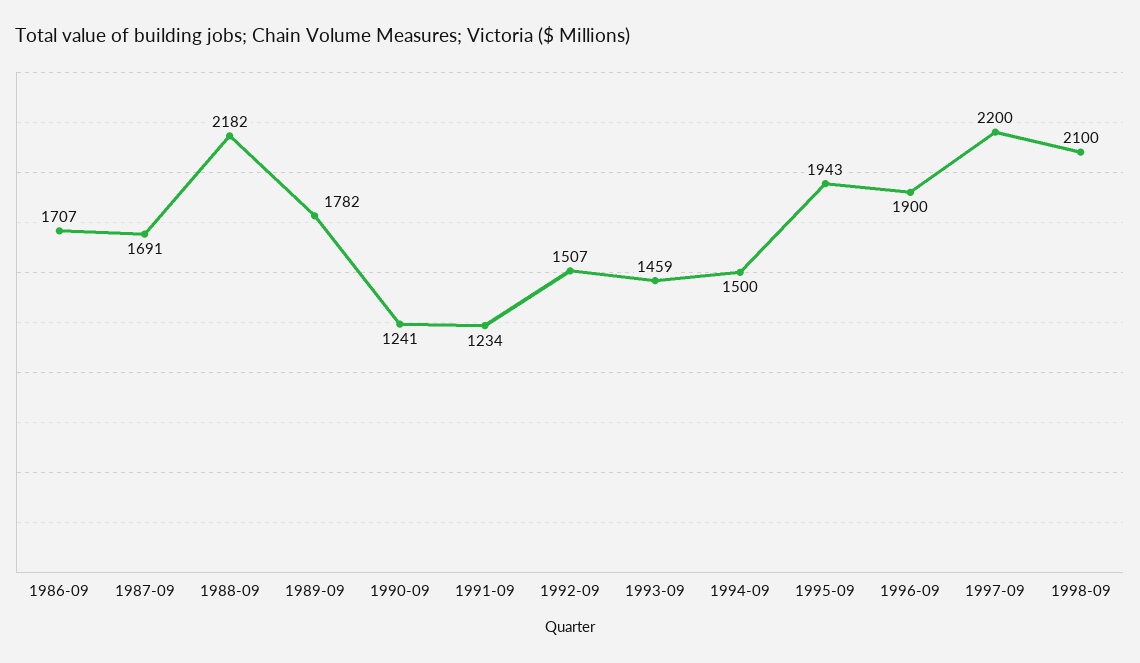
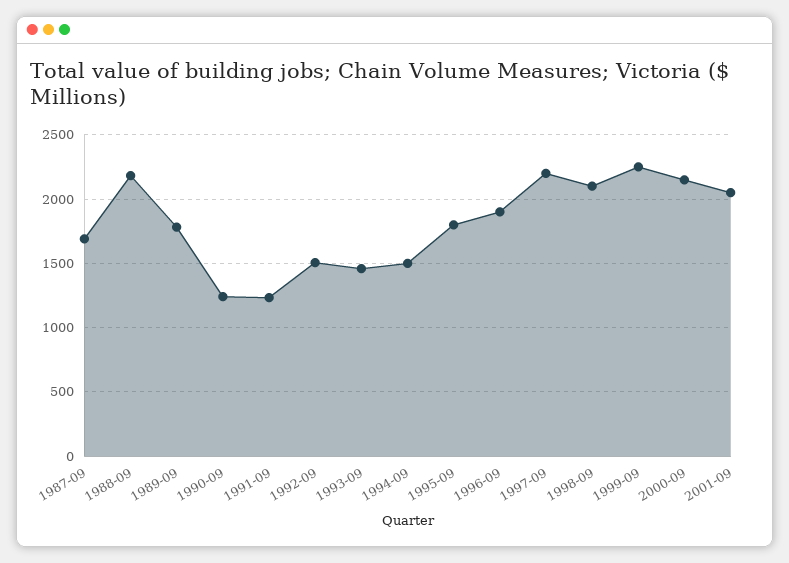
1986-09: 1707 -> none
1995-09: 1943 -> 1800
1999-09: none -> 2250
2000-09: none -> 2150
2001-09: none -> 2050

